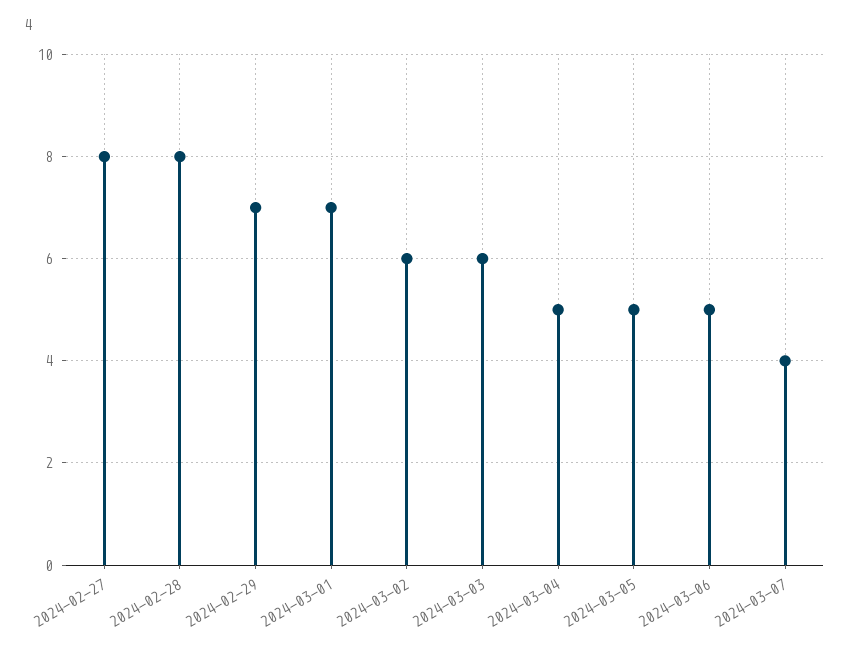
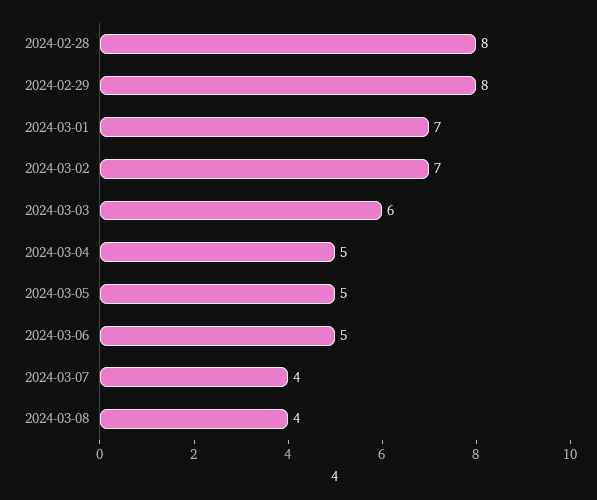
2024-02-27: 8 -> none
2024-02-29: 7 -> 8
2024-03-02: 6 -> 7
2024-03-08: none -> 4

